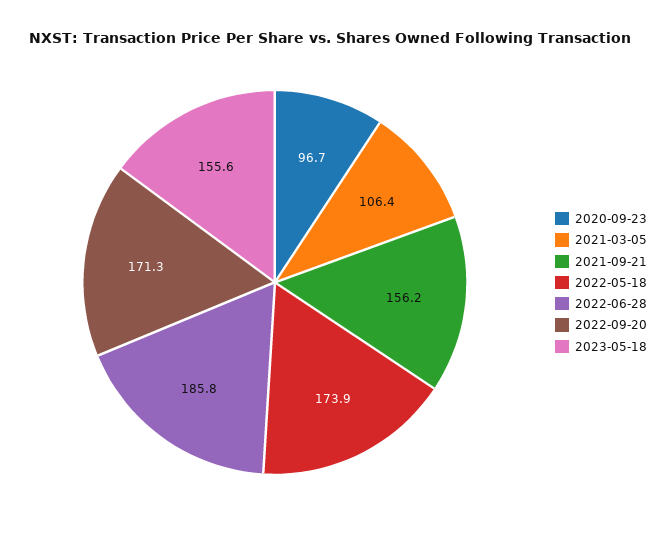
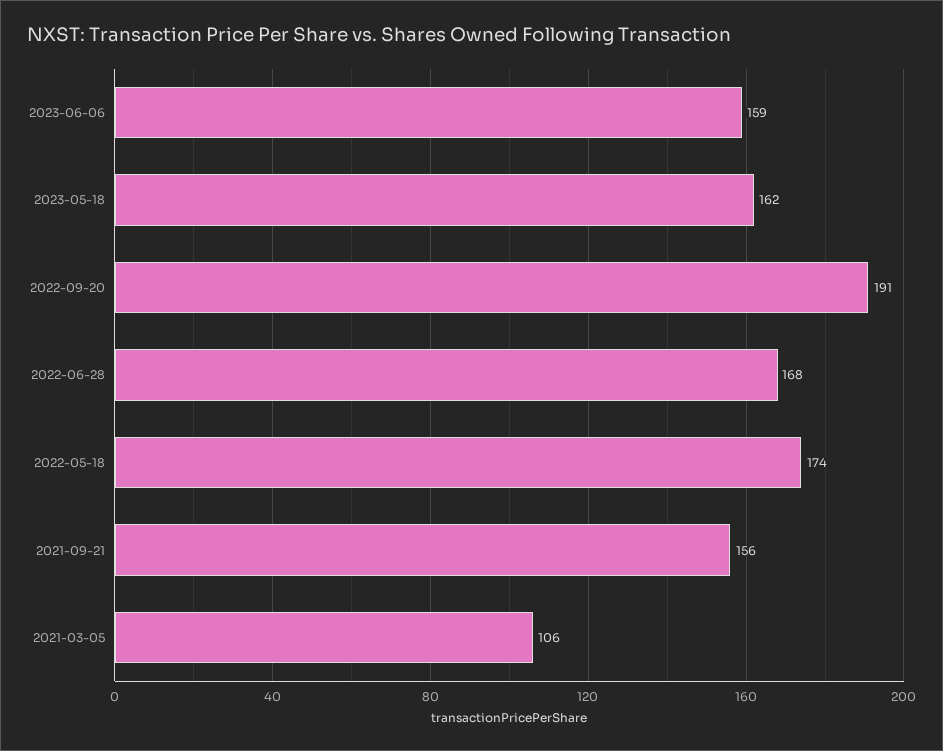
2020-09-23: 96.7 -> none
2022-06-28: 185.8 -> 168
2022-09-20: 171.3 -> 191
2023-05-18: 155.6 -> 162
2023-06-06: none -> 159

